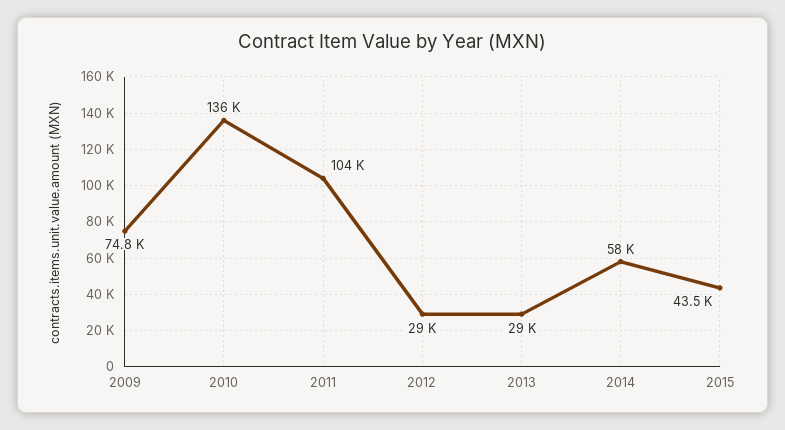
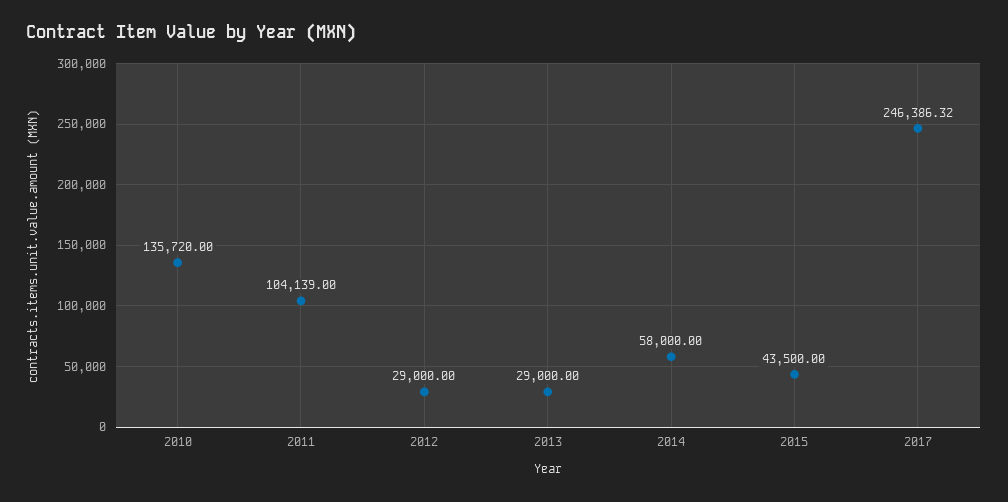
2009: 74800 -> none
2017: none -> 246386.32

